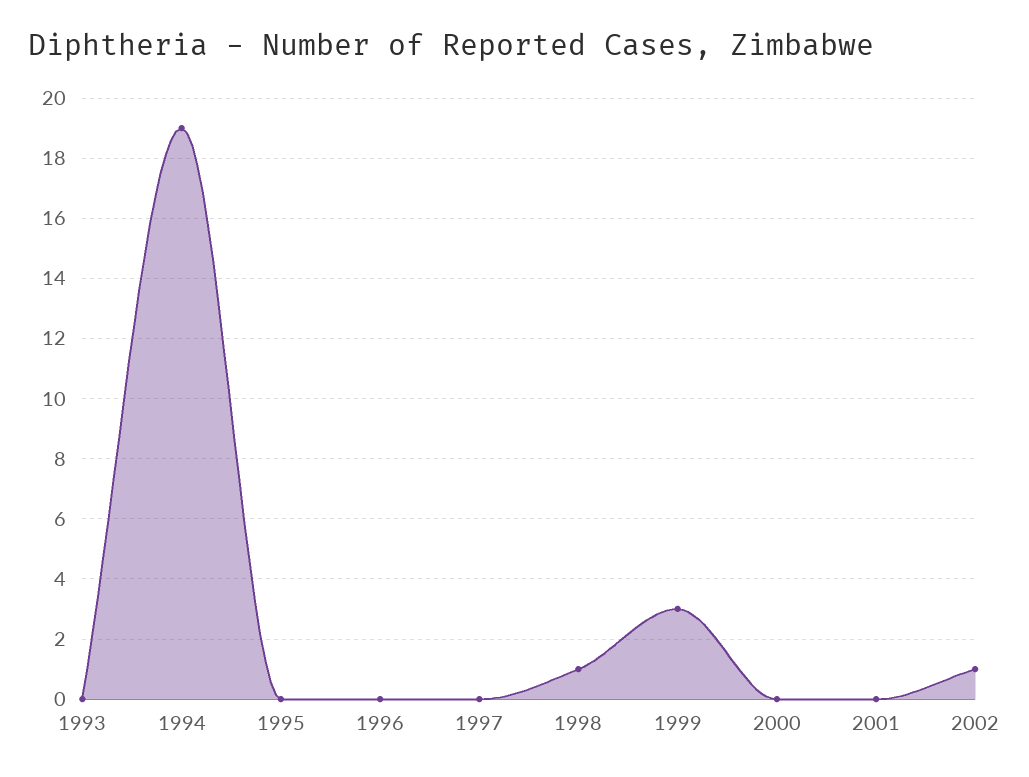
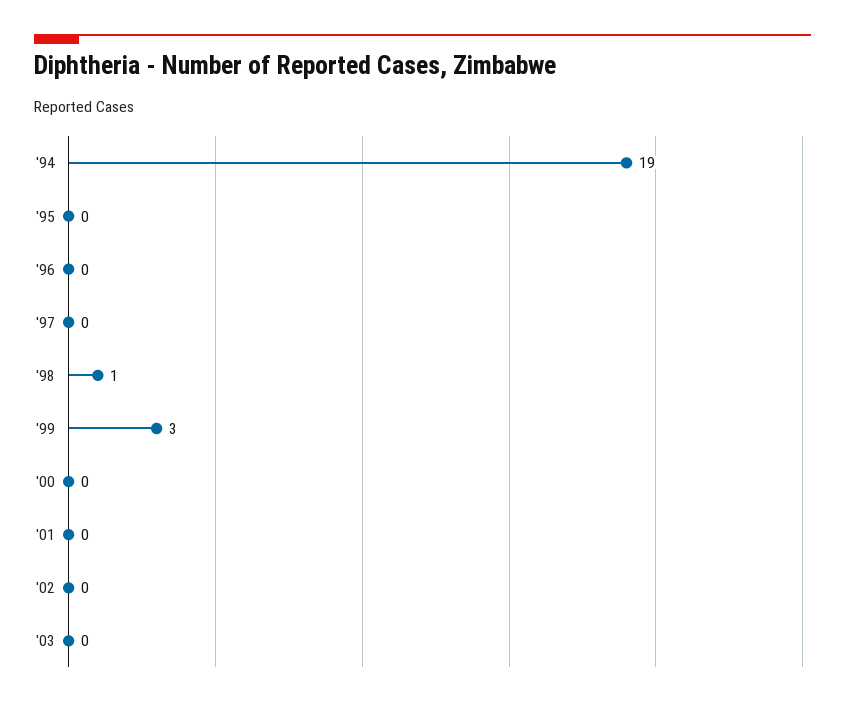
1993: 0 -> none
2002: 1 -> 0
'03: none -> 0

